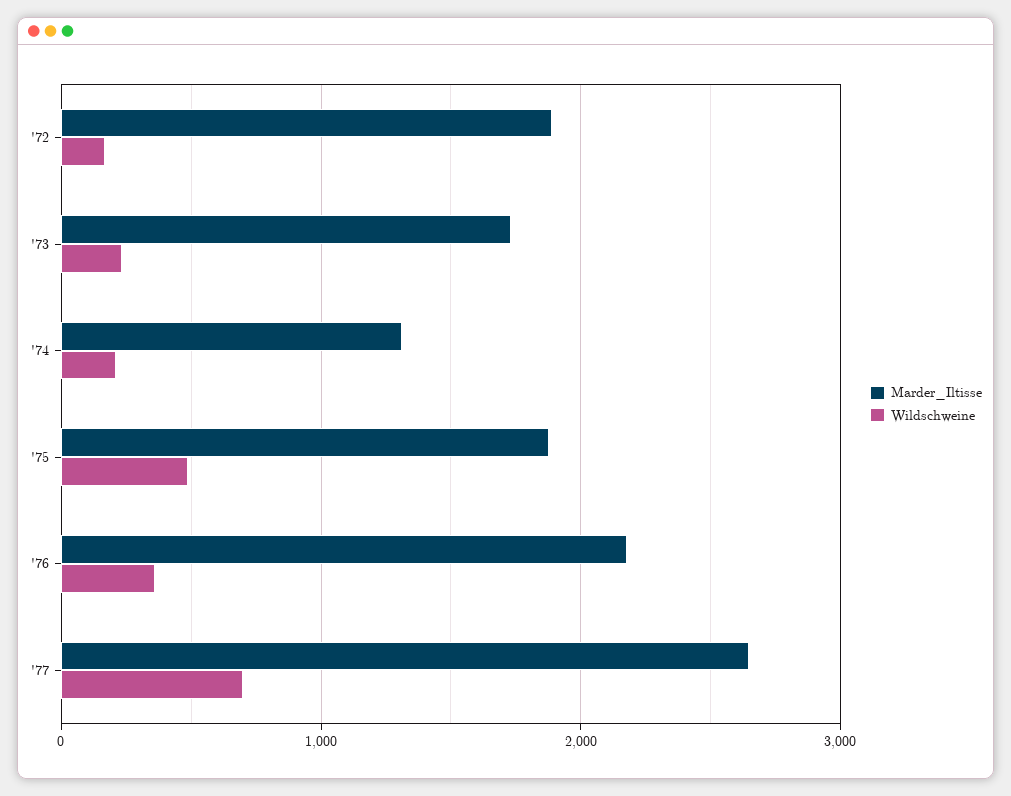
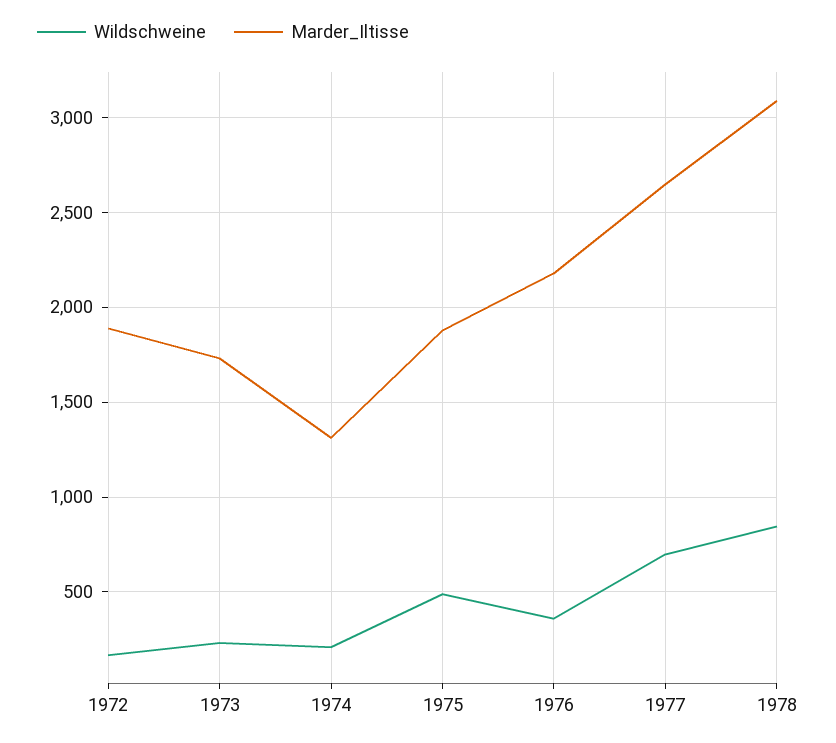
Wildschweine, 1978: none -> 850
Marder_Iltisse, 1978: none -> 3100

